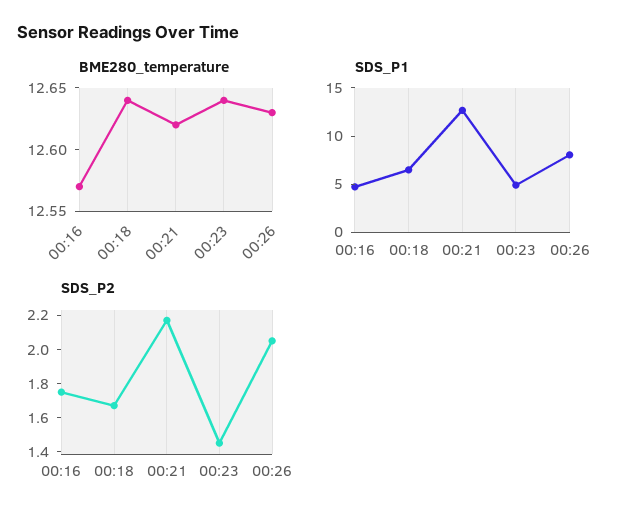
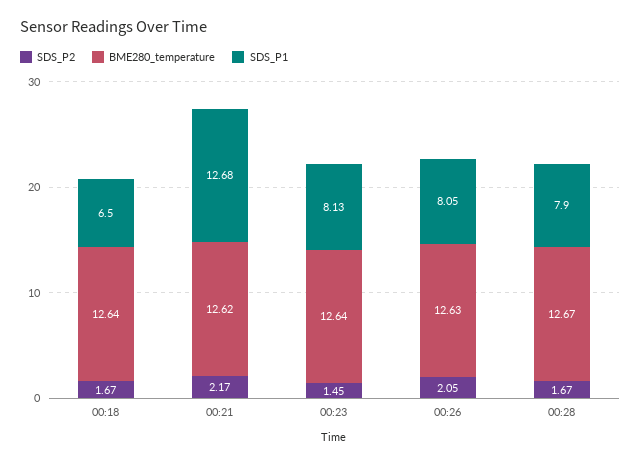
BME280_temperature, 00:16: 12.57 -> none
SDS_P1, 00:16: 5 -> none
SDS_P1, 00:23: 5 -> 8.13
SDS_P2, 00:16: 1.75 -> none
SDS_P2, 00:28: none -> 1.67
BME280_temperature, 00:28: none -> 12.67
SDS_P1, 00:28: none -> 7.9

